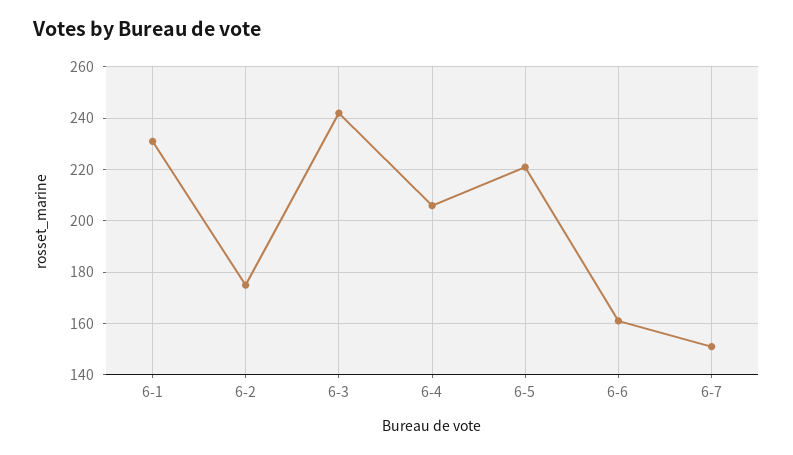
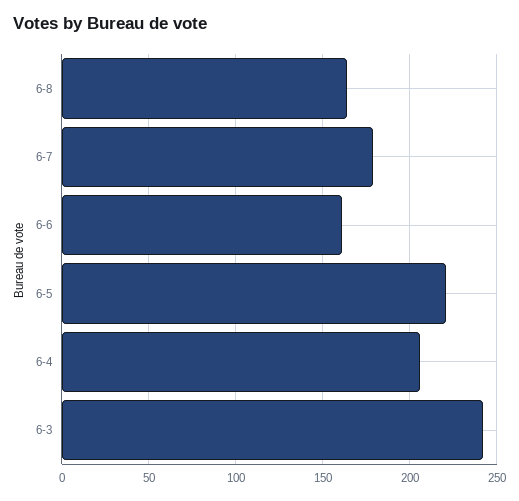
6-1: 230 -> none
6-2: 175 -> none
6-7: 150 -> 180
6-8: none -> 165

